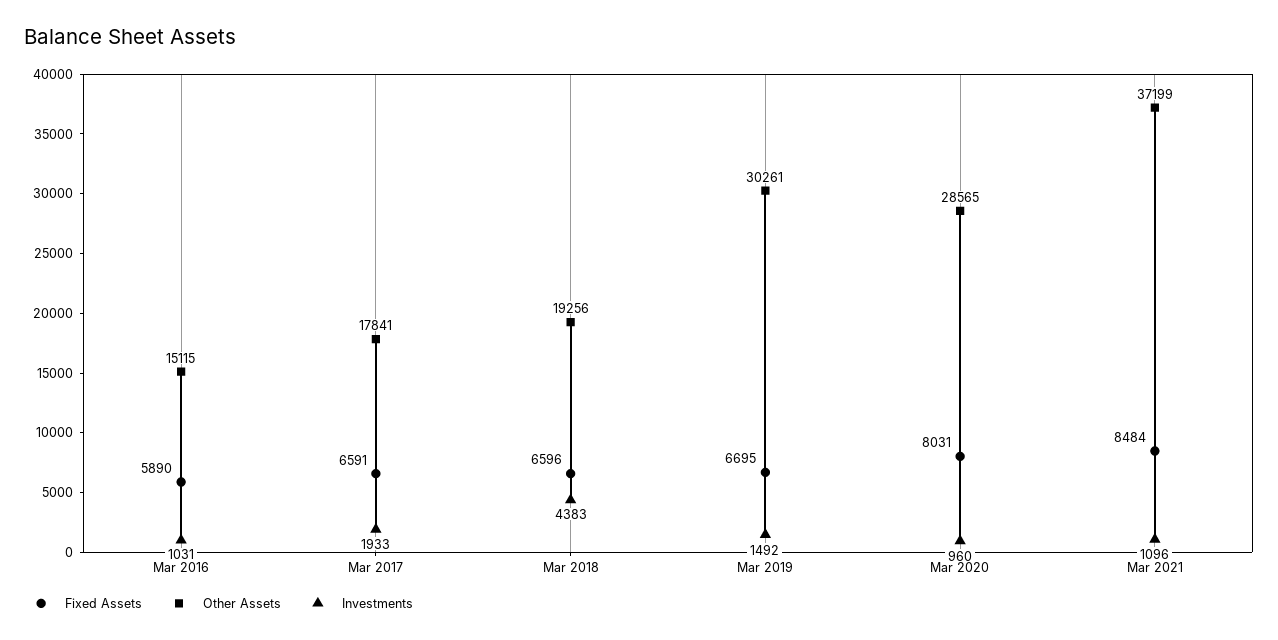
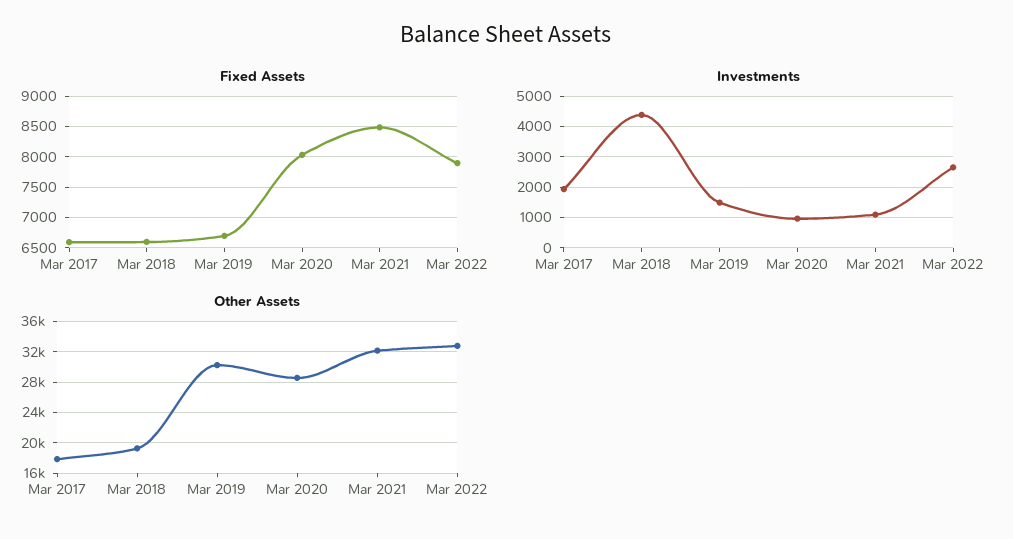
Fixed Assets, Mar 2016: 5890 -> none
Other Assets, Mar 2016: 15115 -> none
Investments, Mar 2016: 1031 -> none
Other Assets, Mar 2021: 37199 -> 32000
Fixed Assets, Mar 2022: none -> 7900
Investments, Mar 2022: none -> 2600
Other Assets, Mar 2022: none -> 33000

